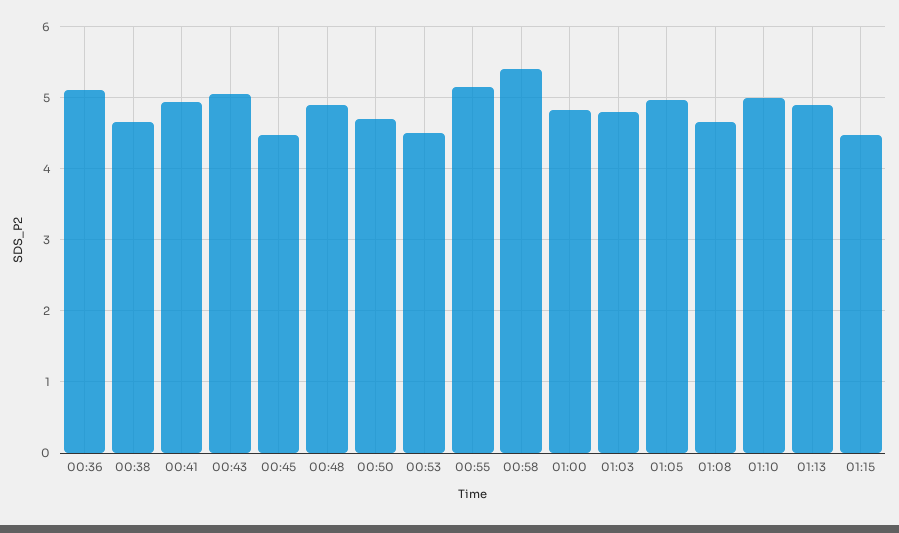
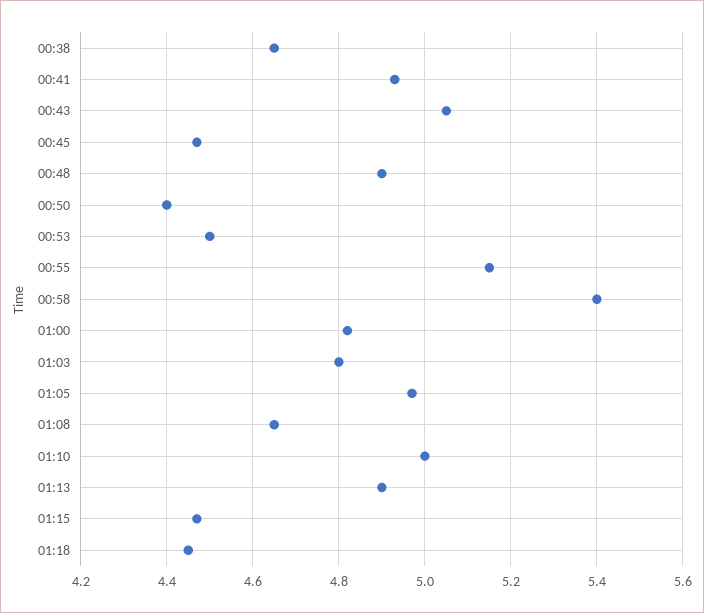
00:36: 5.1 -> none
00:50: 4.7 -> 4.4
01:18: none -> 4.45

